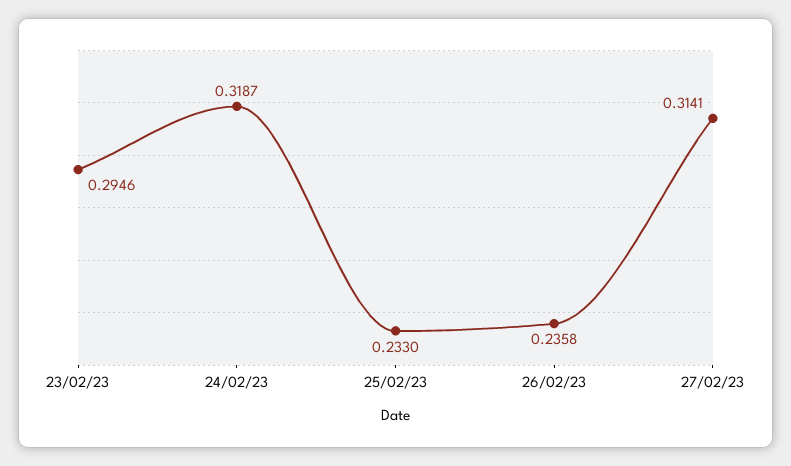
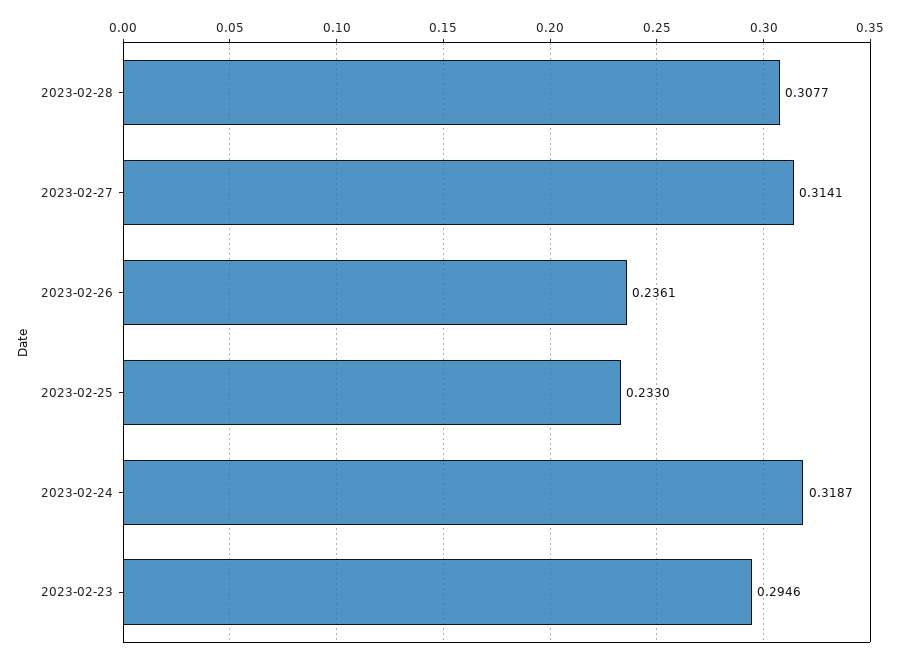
26/02/23: 0.2358 -> 0.2361
2023-02-28: none -> 0.3077

